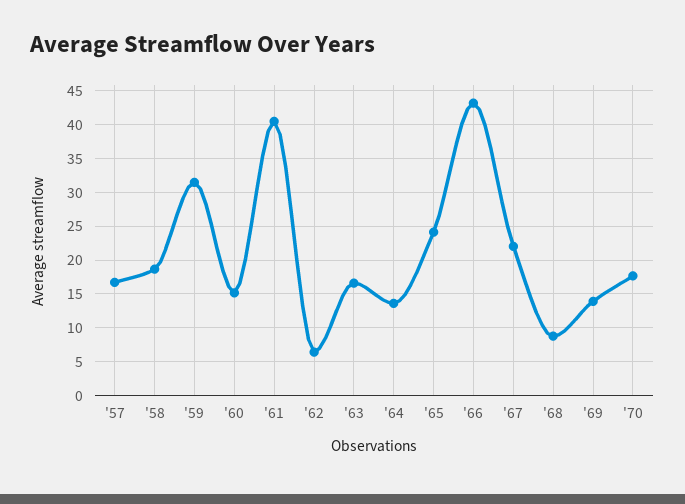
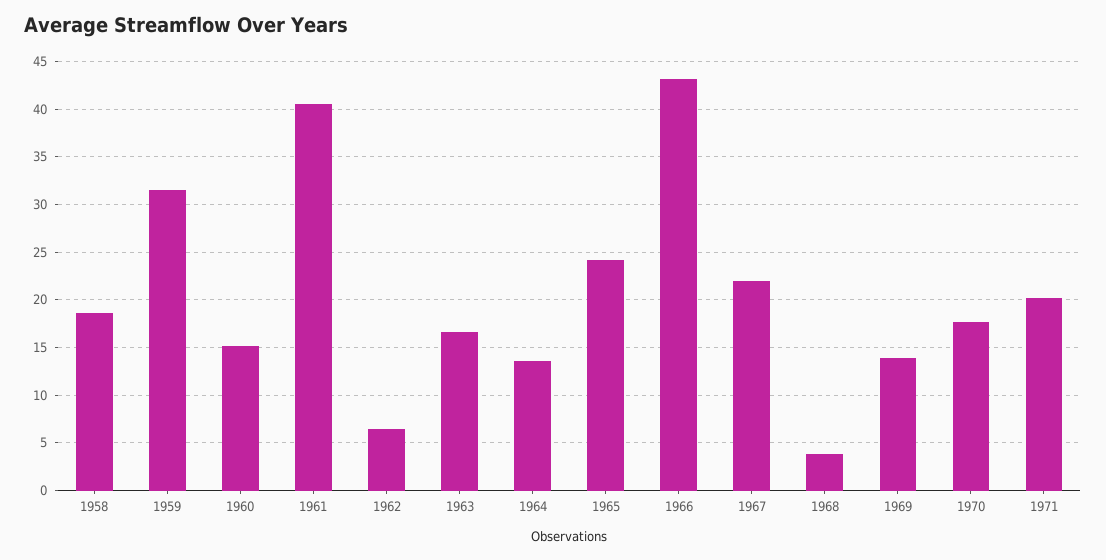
'57: 17 -> none
'68: 9 -> 4
1971: none -> 20

